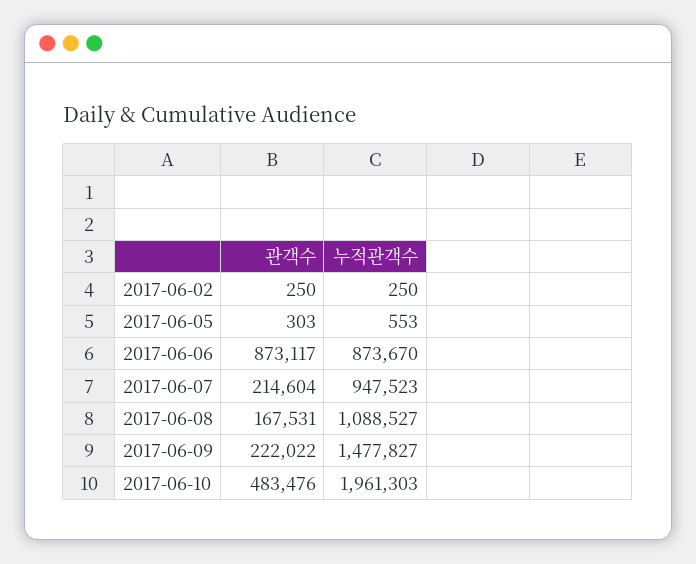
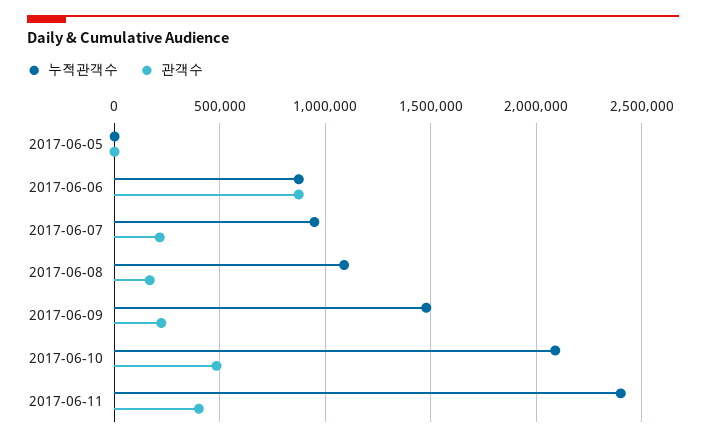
관객수, 2017-06-02: 250 -> none
누적관객수, 2017-06-02: 250 -> none
누적관객수, 2017-06-10: 1961303 -> 2100000
누적관객수, 2017-06-11: none -> 2400000
관객수, 2017-06-11: none -> 400000

